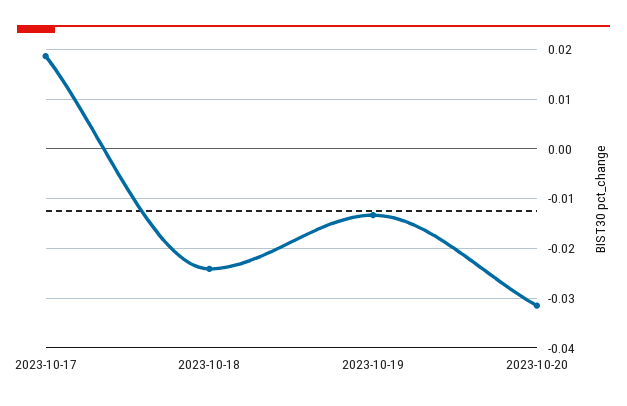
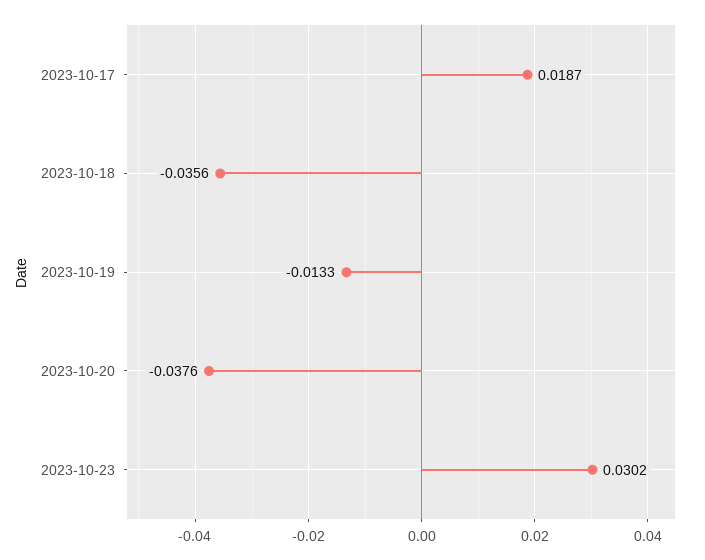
2023-10-18: -0.024 -> -0.0356
2023-10-20: -0.032 -> -0.0376
2023-10-23: none -> 0.0302

